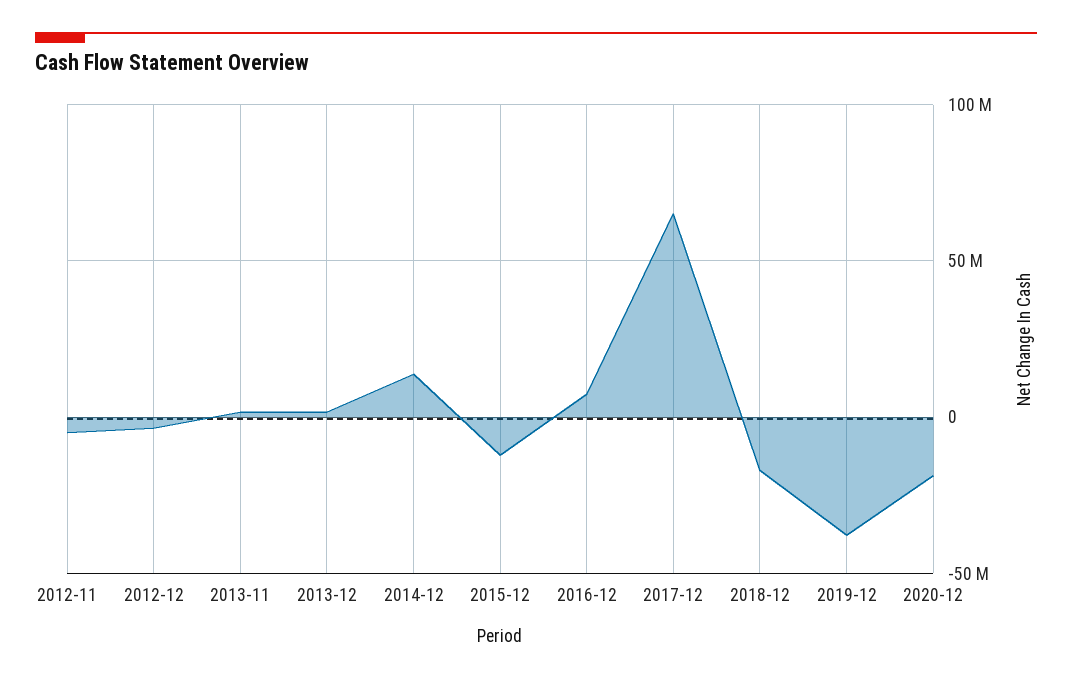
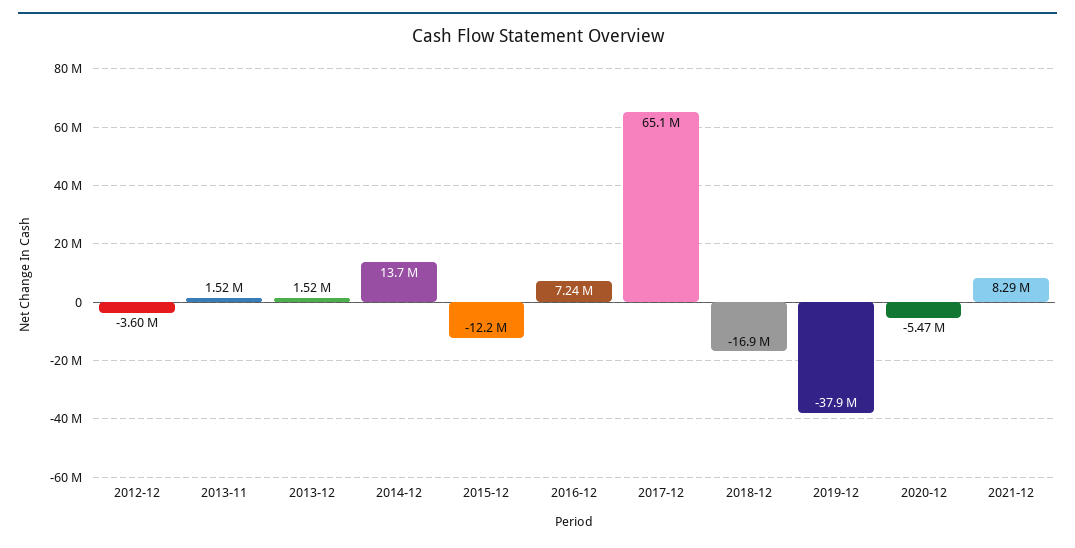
2012-11: -5000000 -> none
2020-12: -20000000 -> -5470000
2021-12: none -> 8290000

